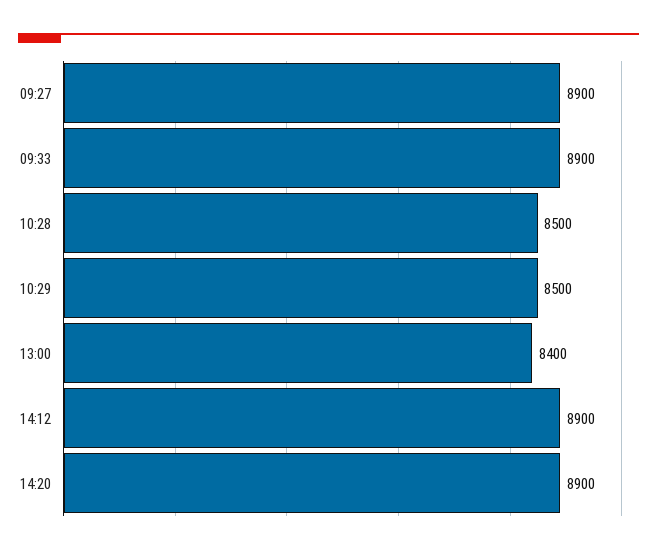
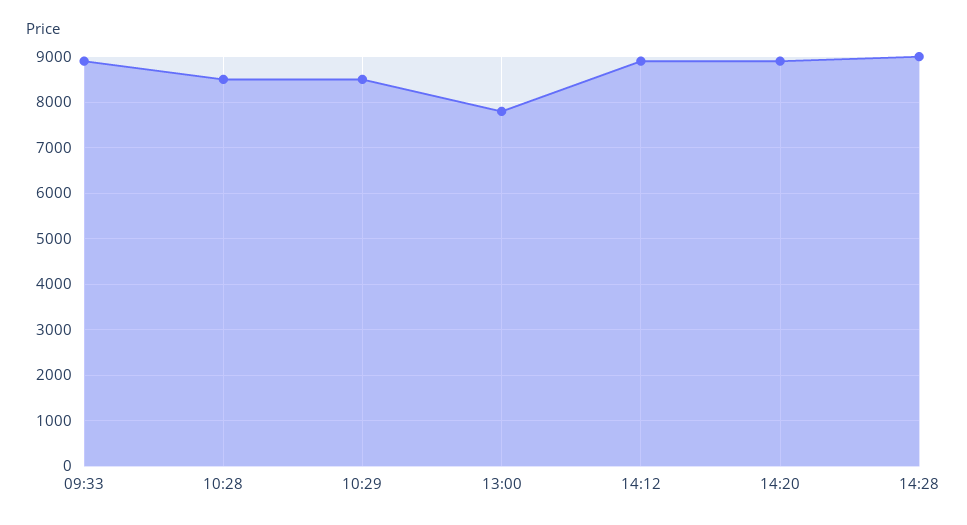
09:27: 8900 -> none
13:00: 8400 -> 7800
14:28: none -> 9000

